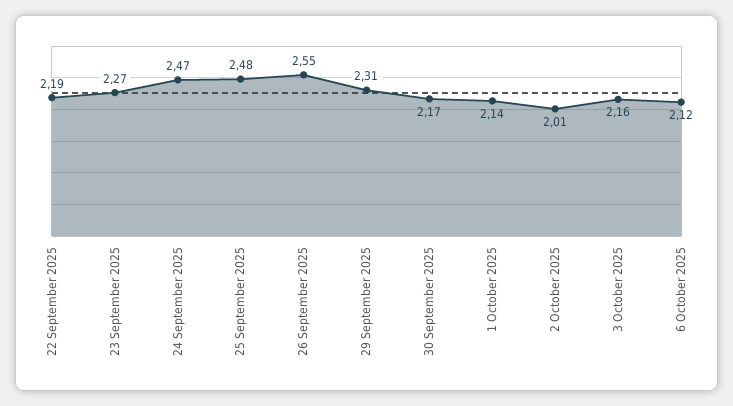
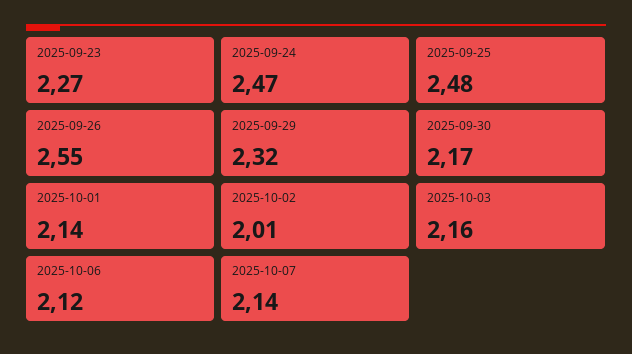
22 September 2025: 2.19 -> none
29 September 2025: 2.31 -> 2.32
2025-10-07: none -> 2.14

